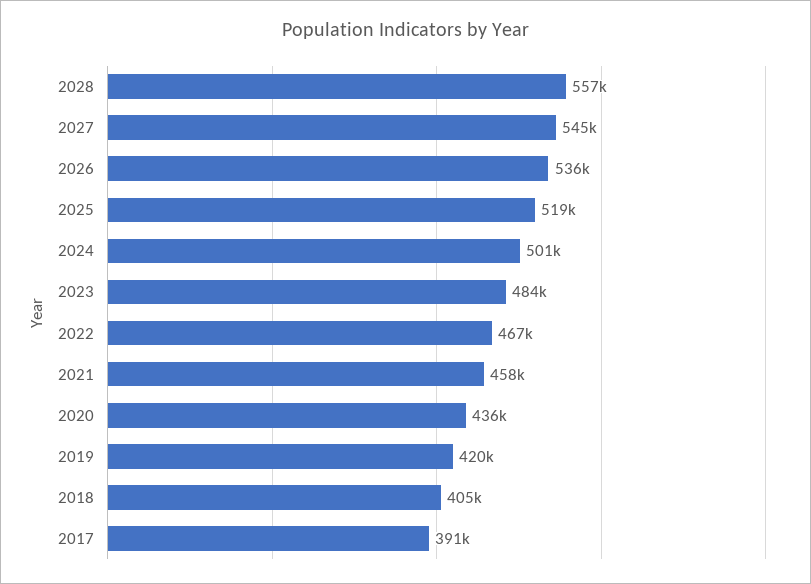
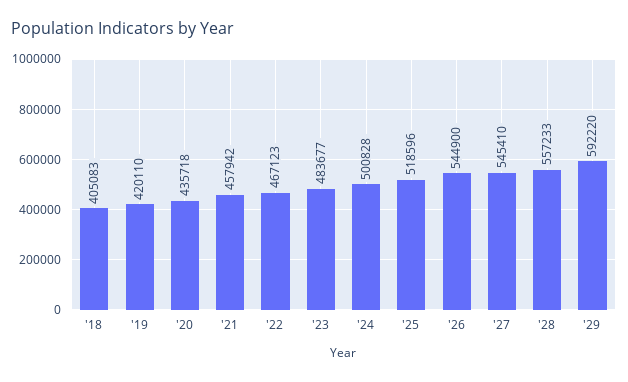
2026: 536000 -> 544900
2017: 391000 -> none
'29: none -> 592220

